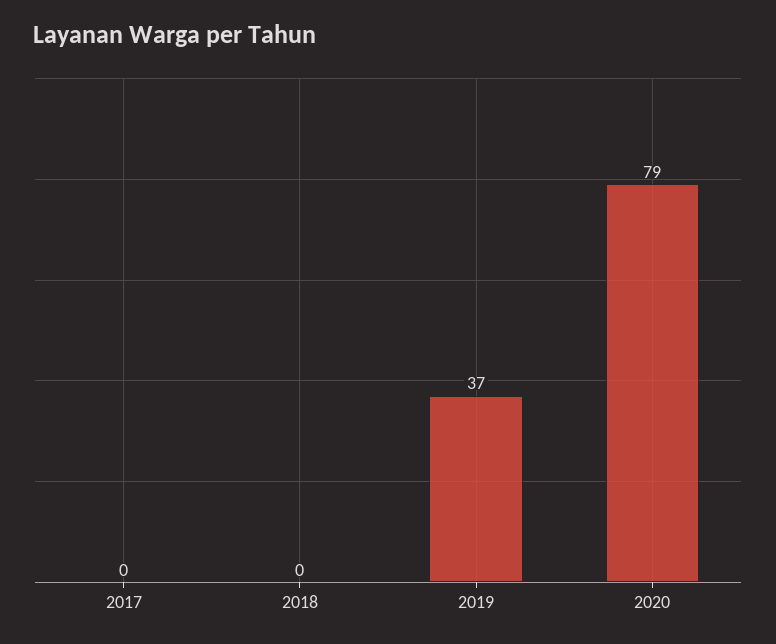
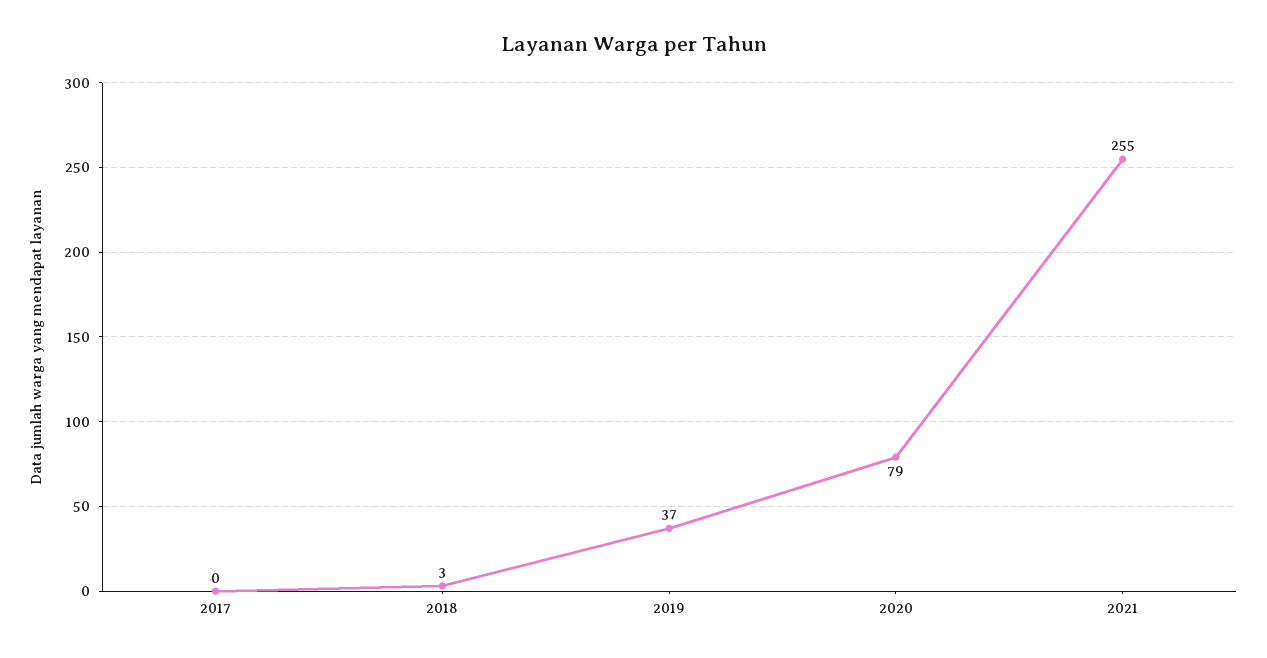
2018: 0 -> 3
2021: none -> 255

